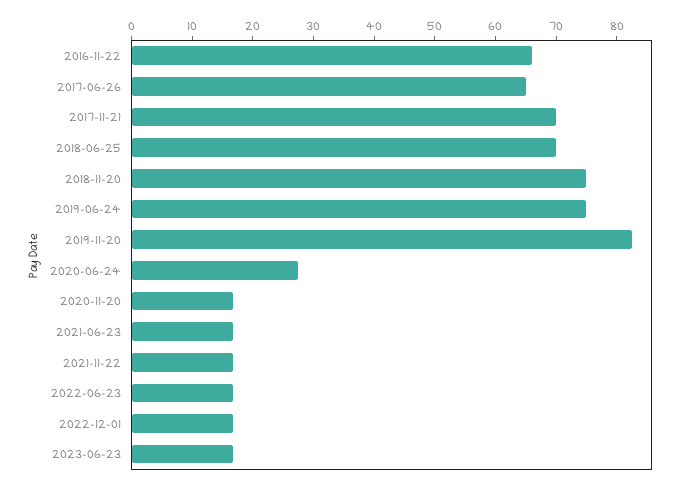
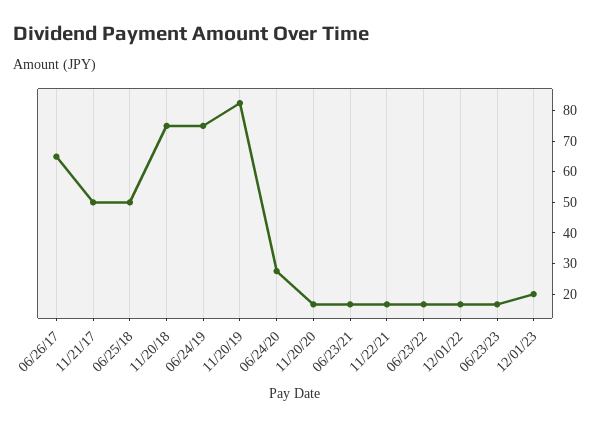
2016-11-22: 66 -> none
2017-11-21: 70 -> 50
2018-06-25: 70 -> 50
12/01/23: none -> 20

